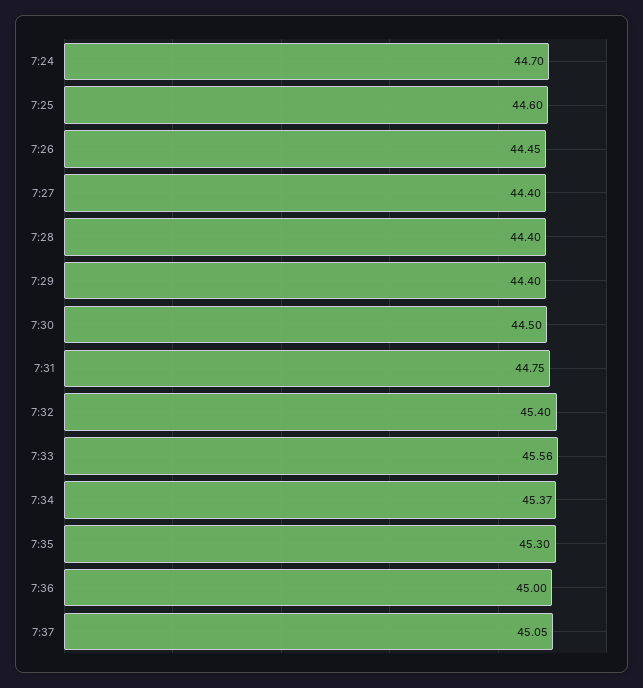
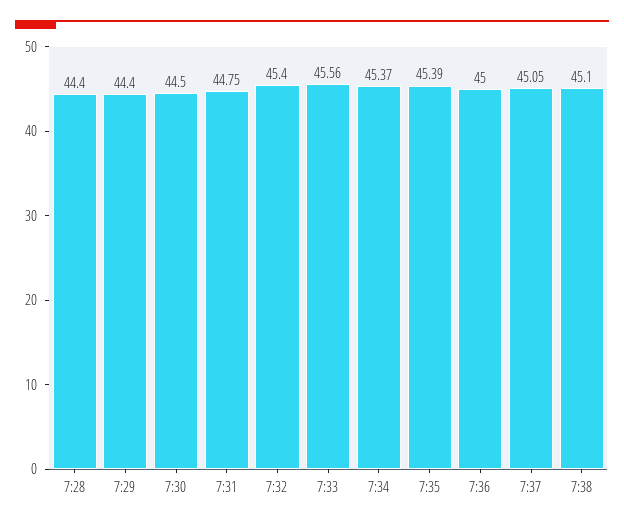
7:24: 44.7 -> none
7:25: 44.6 -> none
7:26: 44.45 -> none
7:27: 44.4 -> none
7:35: 45.3 -> 45.39
7:38: none -> 45.1

